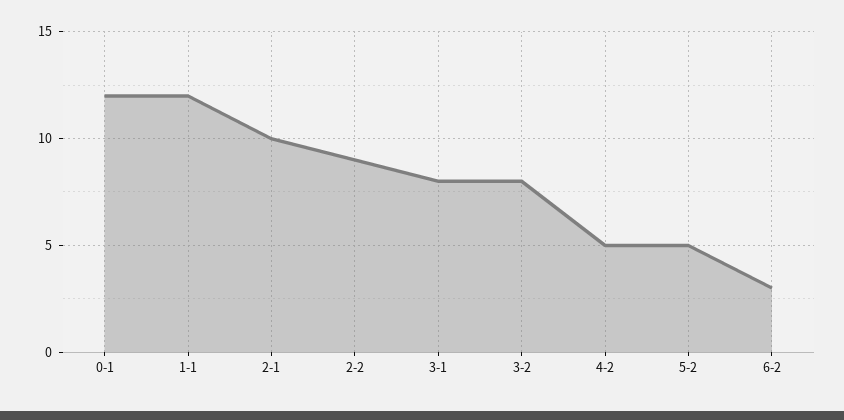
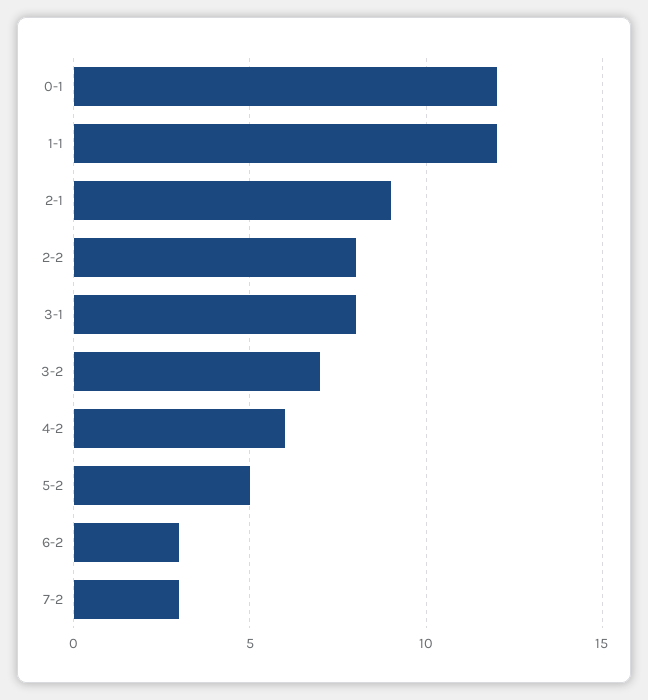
2-1: 10 -> 9
2-2: 9 -> 8
3-2: 8 -> 7
4-2: 5 -> 6
7-2: none -> 3

